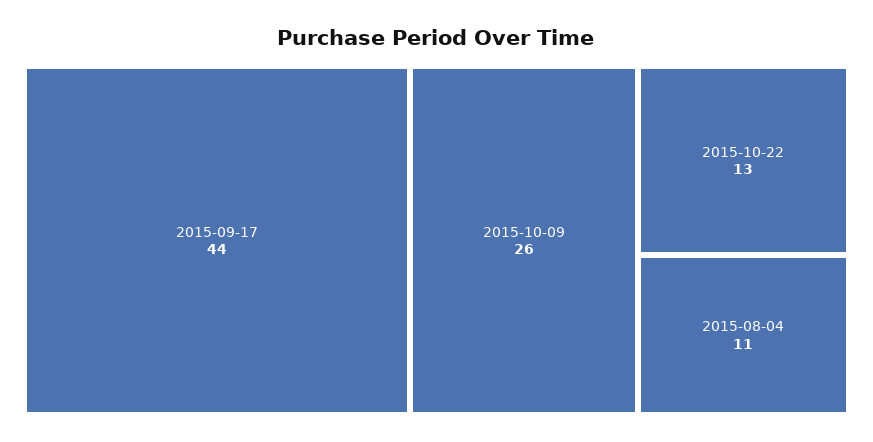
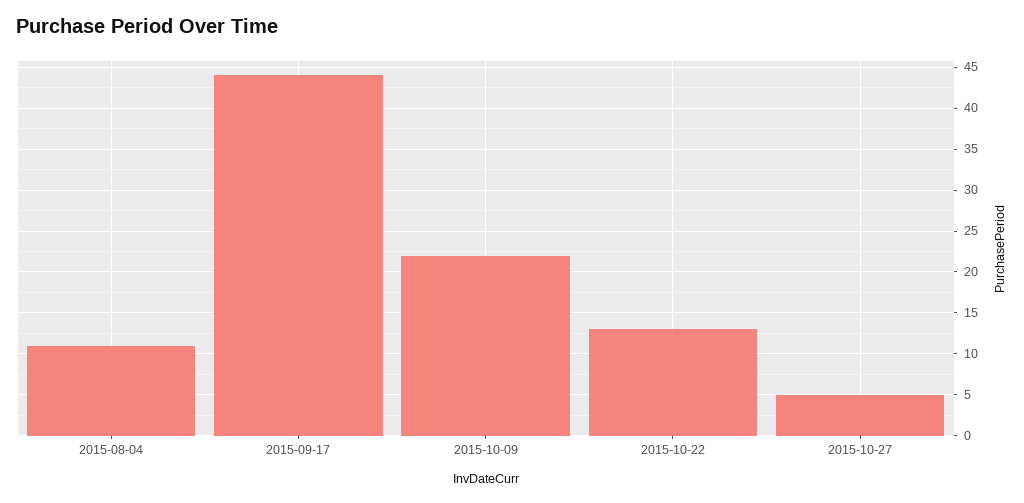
2015-10-09: 26 -> 22
2015-10-27: none -> 5

